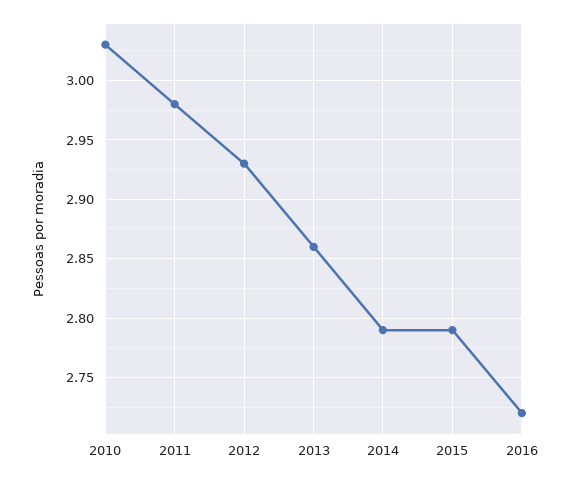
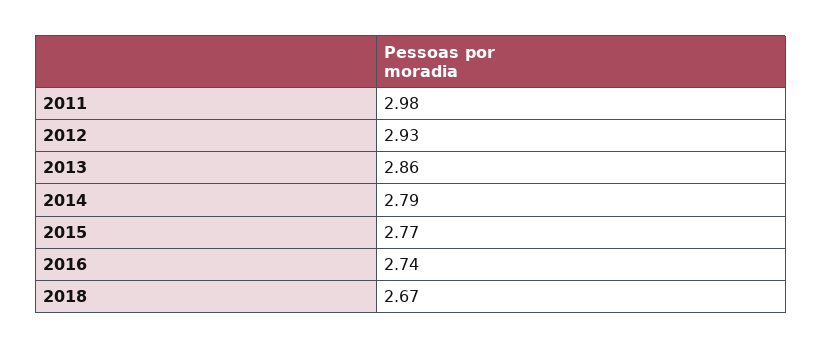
2010: 3.03 -> none
2015: 2.79 -> 2.77
2016: 2.72 -> 2.74
2018: none -> 2.67

